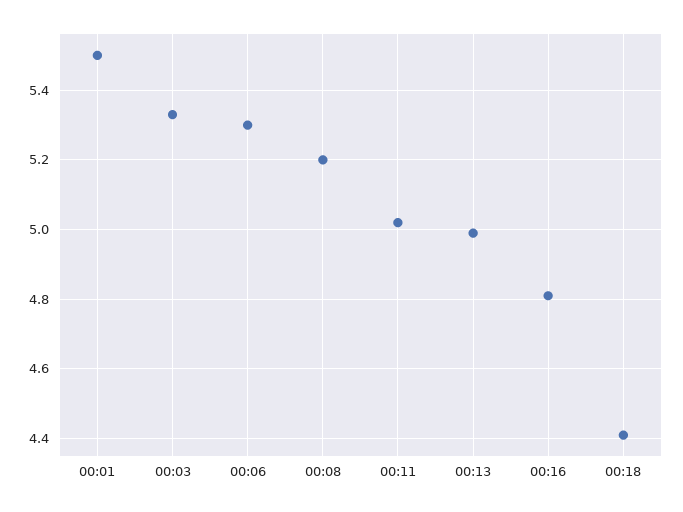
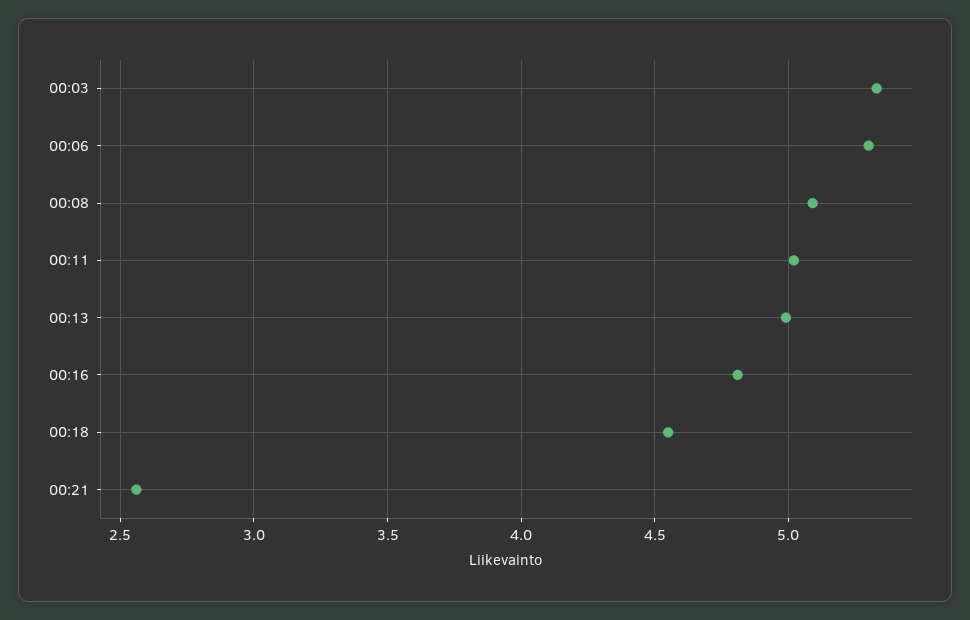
00:01: 5.5 -> none
00:08: 5.2 -> 5.1
00:18: 4.4 -> 4.55
00:21: none -> 2.55

